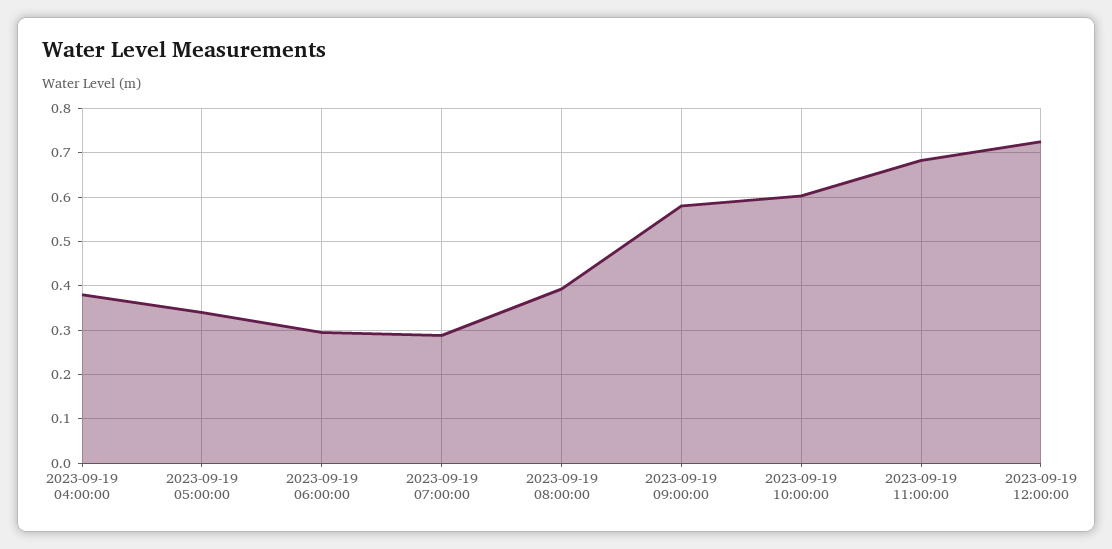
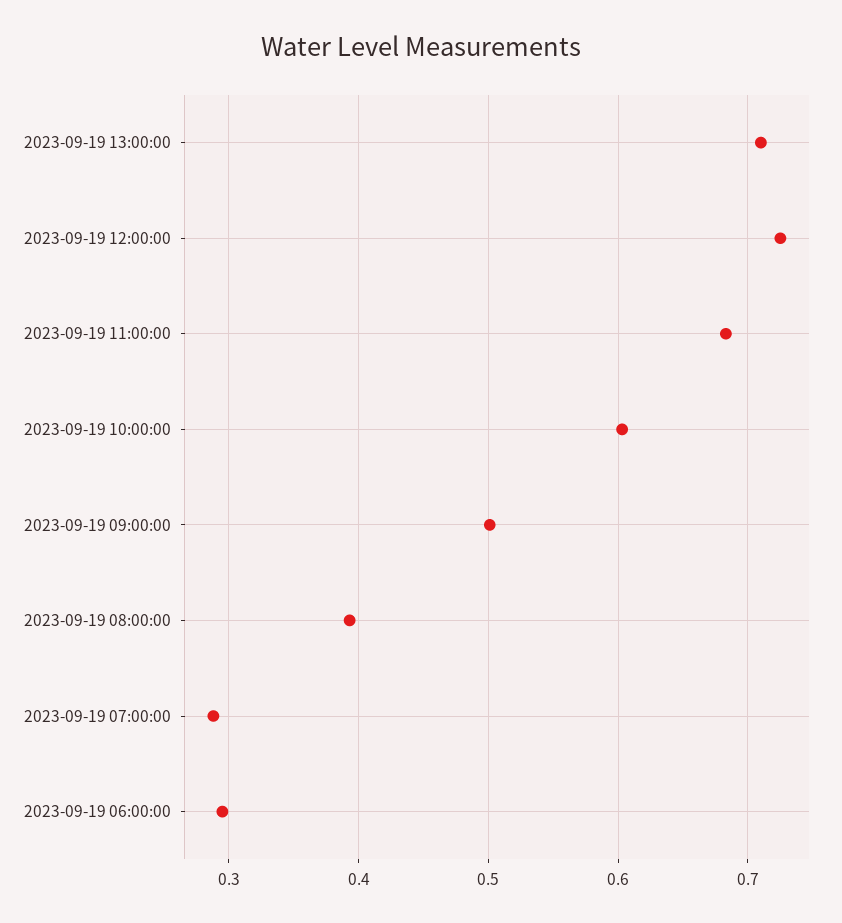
2023-09-19 04:00:00: 0.38 -> none
2023-09-19 05:00:00: 0.34 -> none
2023-09-19 09:00:00: 0.58 -> 0.5
2023-09-19 13:00:00: none -> 0.71

